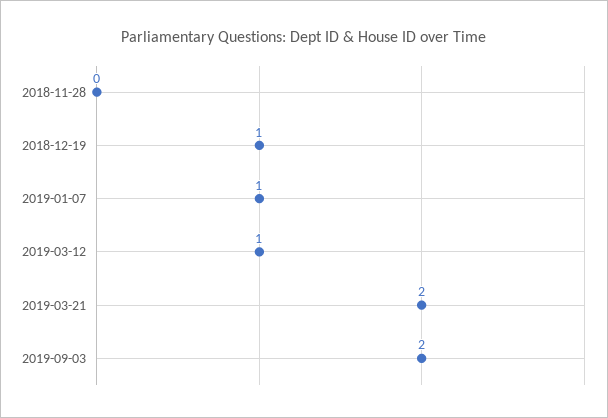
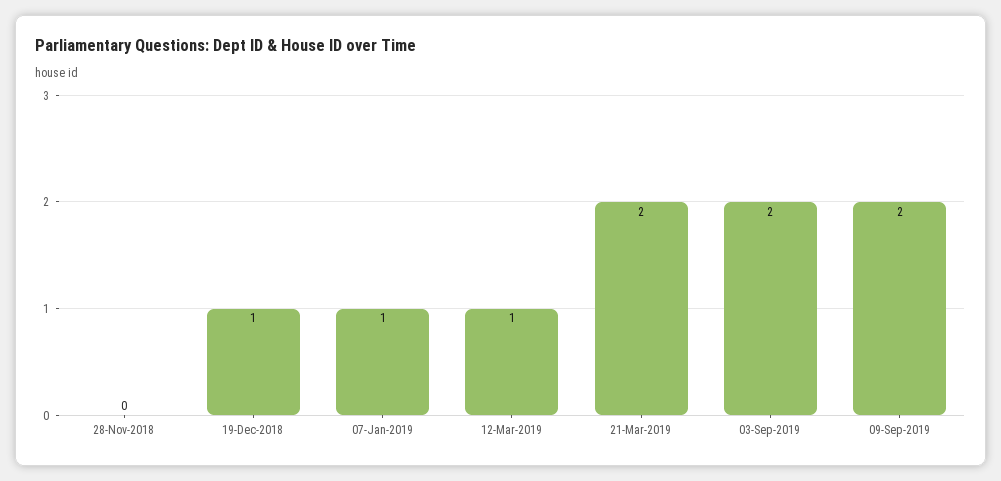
09-Sep-2019: none -> 2

